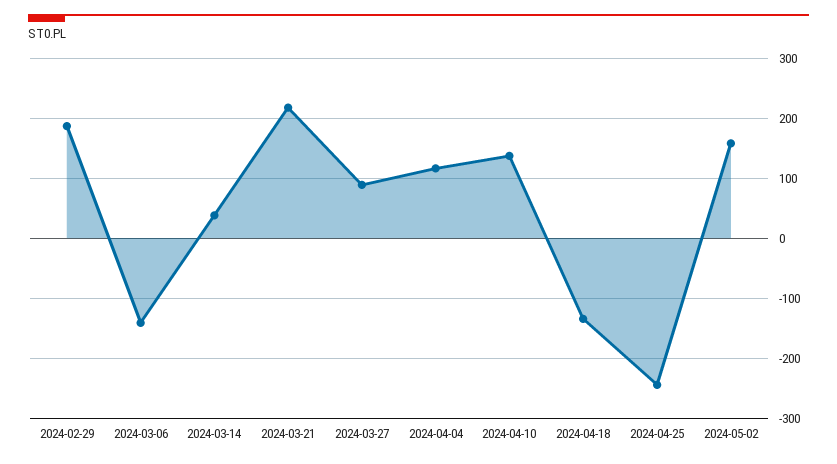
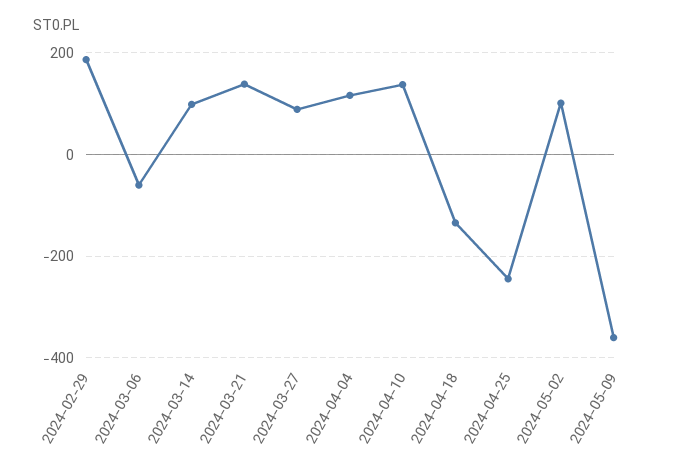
2024-03-06: -140 -> -60
2024-03-14: 40 -> 100
2024-03-21: 220 -> 140
2024-05-02: 160 -> 100
2024-05-09: none -> -360

